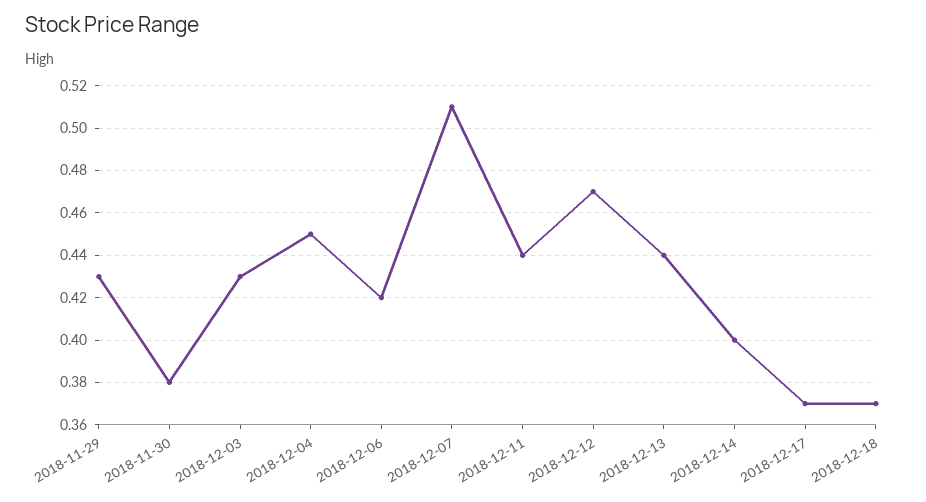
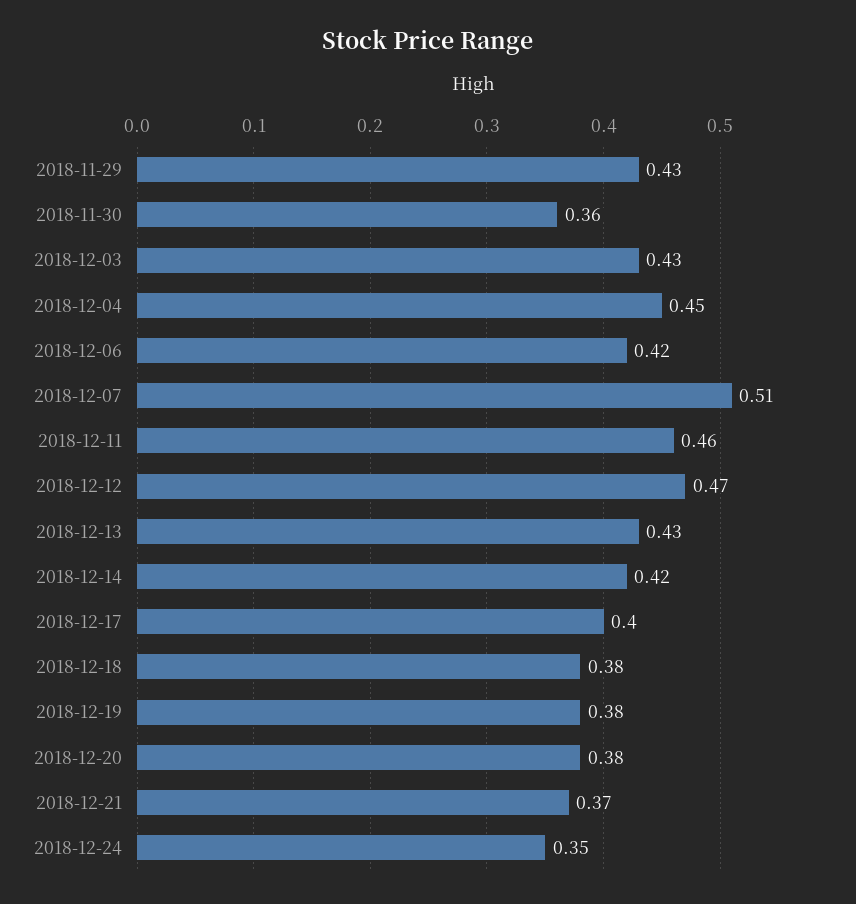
2018-11-30: 0.38 -> 0.36
2018-12-11: 0.44 -> 0.46
2018-12-13: 0.44 -> 0.43
2018-12-14: 0.4 -> 0.42
2018-12-17: 0.37 -> 0.4
2018-12-18: 0.37 -> 0.38
2018-12-19: none -> 0.38
2018-12-20: none -> 0.38
2018-12-21: none -> 0.37
2018-12-24: none -> 0.35

